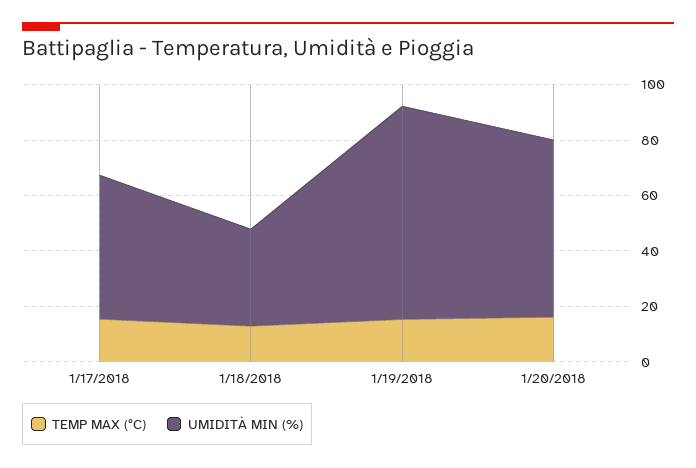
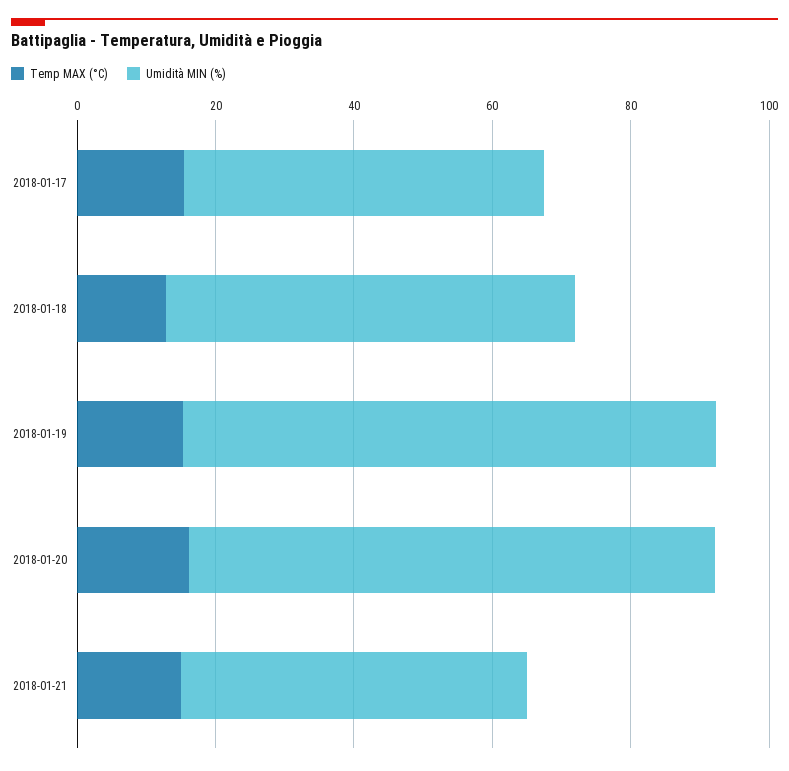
UMIDITÀ MIN (%), 1/18/2018: 35 -> 60
UMIDITÀ MIN (%), 1/20/2018: 65 -> 75
TEMP MAX (°C), 2018-01-21: none -> 15
UMIDITÀ MIN (%), 2018-01-21: none -> 50

